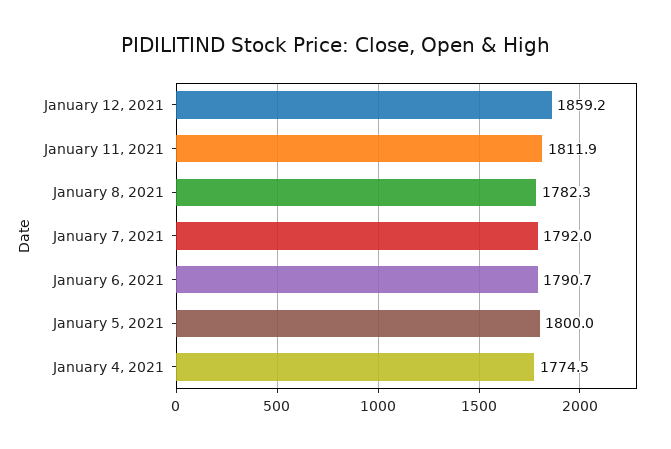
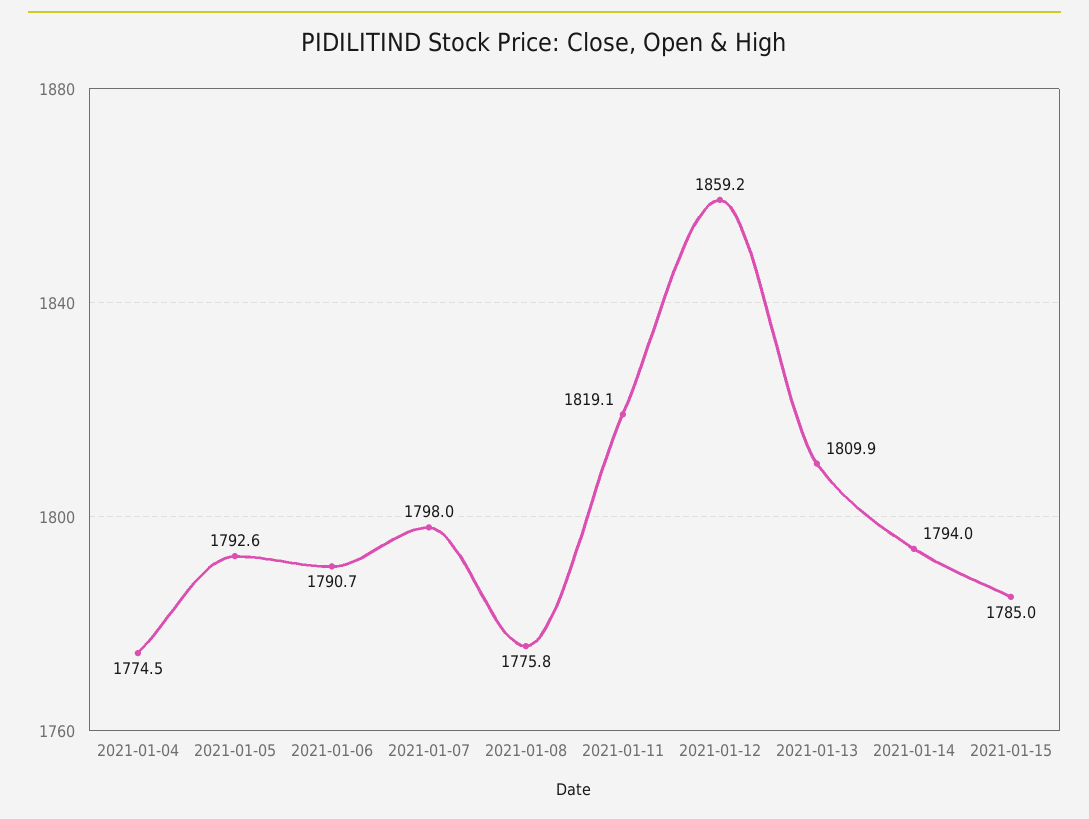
January 11, 2021: 1811.9 -> 1819.1
January 8, 2021: 1782.3 -> 1775.8
January 7, 2021: 1792 -> 1798
January 5, 2021: 1800 -> 1792.6
2021-01-13: none -> 1809.9
2021-01-14: none -> 1794
2021-01-15: none -> 1785

